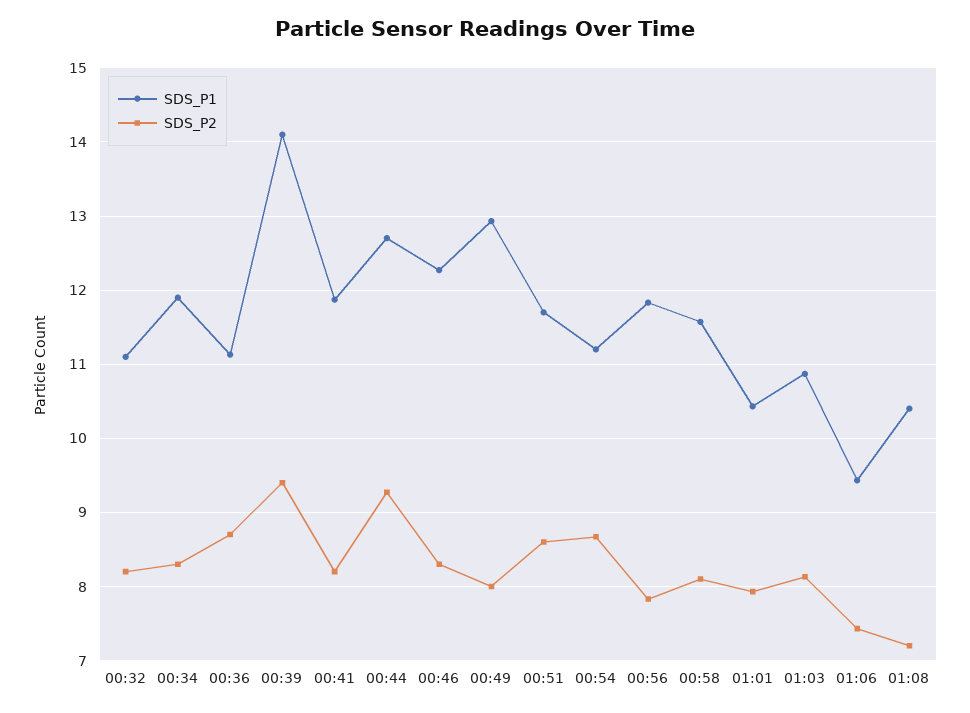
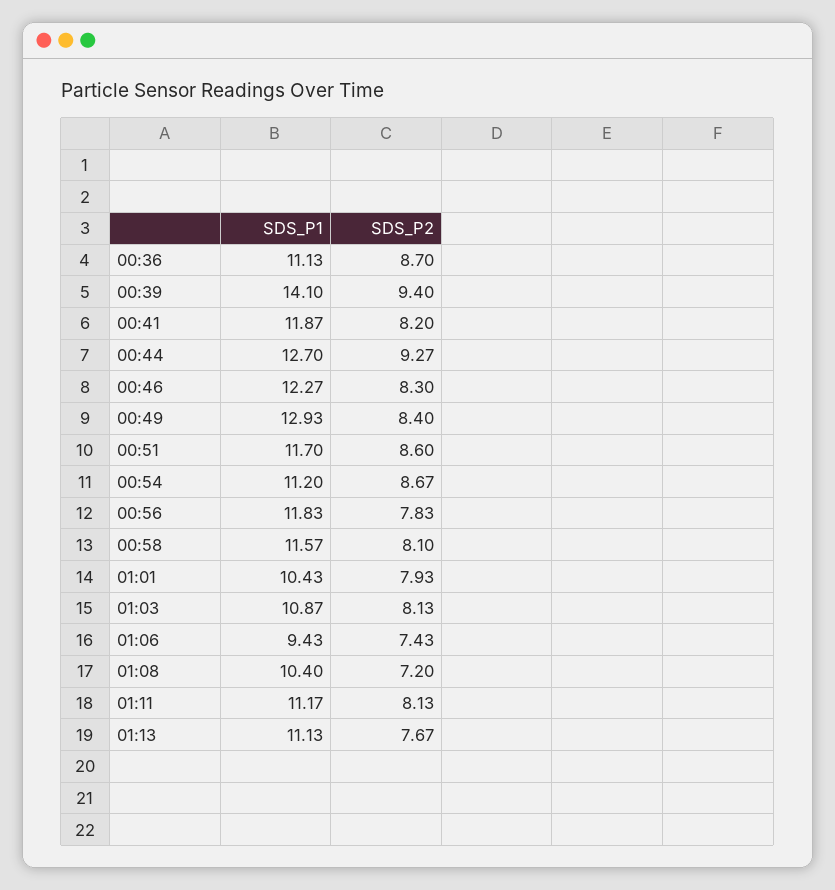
SDS_P1, 00:32: 11.1 -> none
SDS_P2, 00:32: 8.2 -> none
SDS_P1, 00:34: 11.9 -> none
SDS_P2, 00:34: 8.3 -> none
SDS_P2, 00:49: 8 -> 8.4
SDS_P1, 01:11: none -> 11.17
SDS_P2, 01:11: none -> 8.13
SDS_P1, 01:13: none -> 11.13
SDS_P2, 01:13: none -> 7.67

